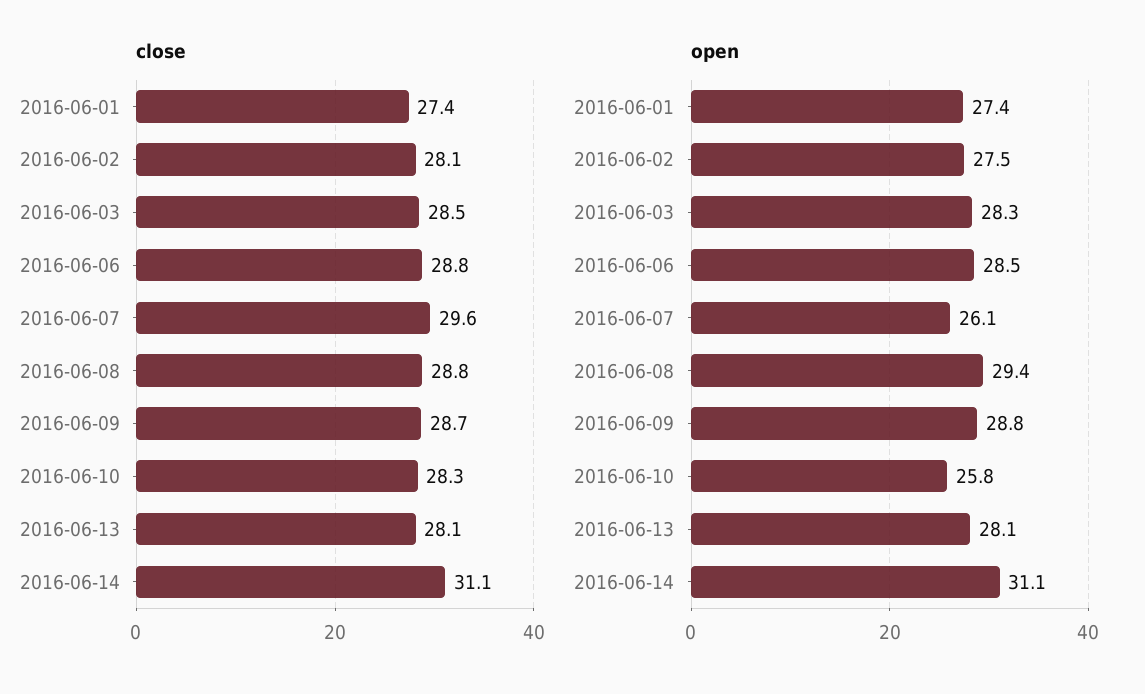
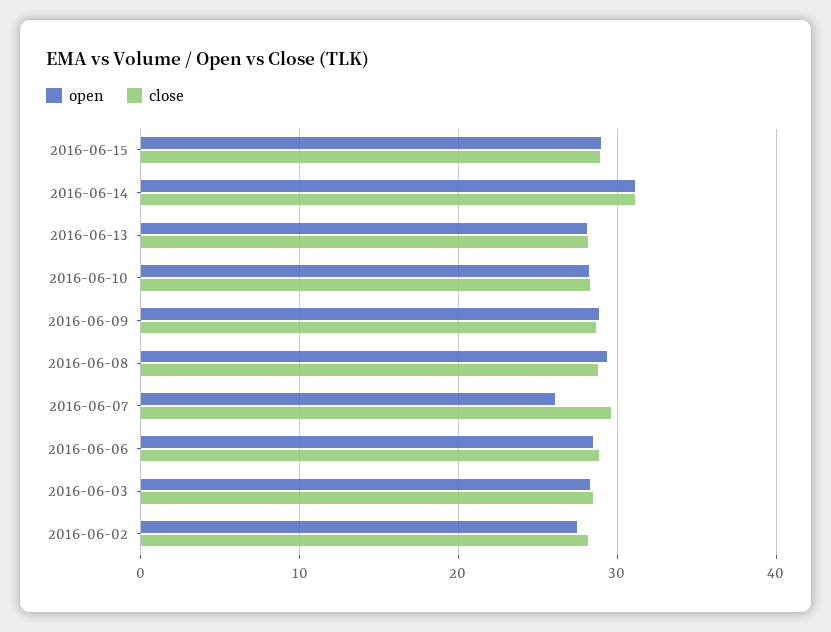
close, 2016-06-01: 27.4 -> none
open, 2016-06-01: 27.4 -> none
open, 2016-06-10: 25.8 -> 28
open, 2016-06-15: none -> 29
close, 2016-06-15: none -> 29

